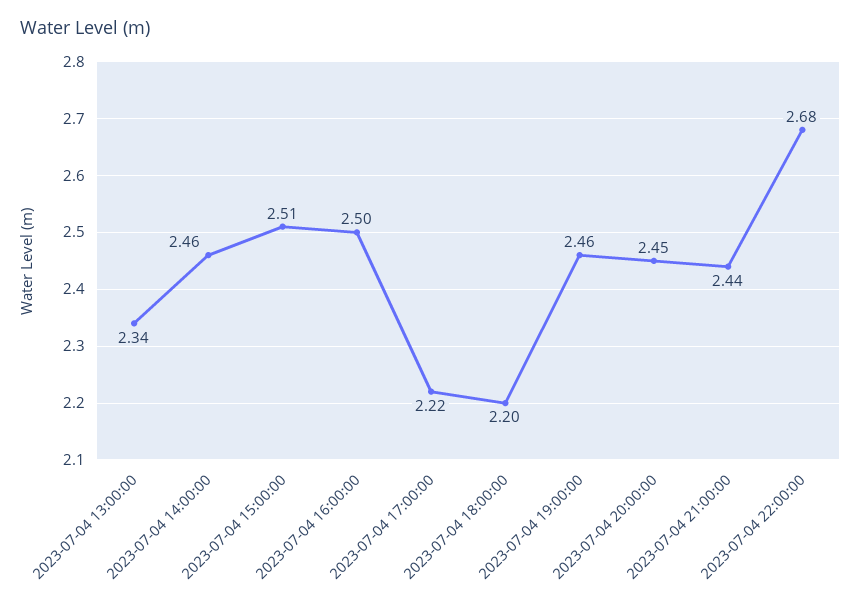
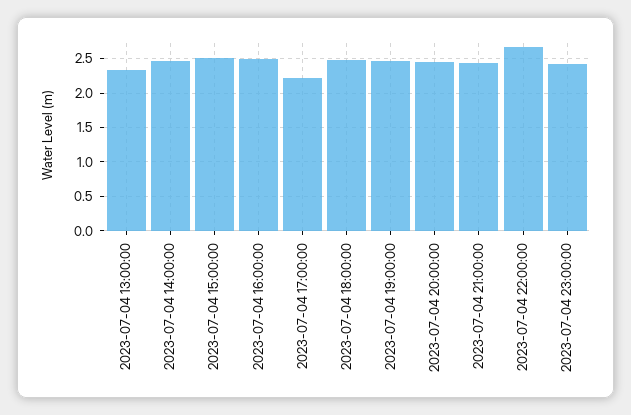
2023-07-04 18:00:00: 2.2 -> 2.5
2023-07-04 23:00:00: none -> 2.4

